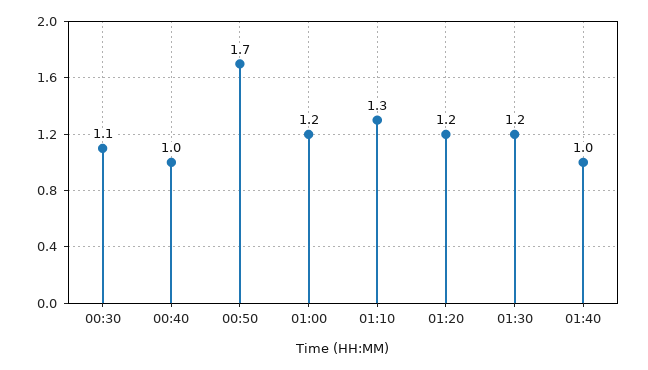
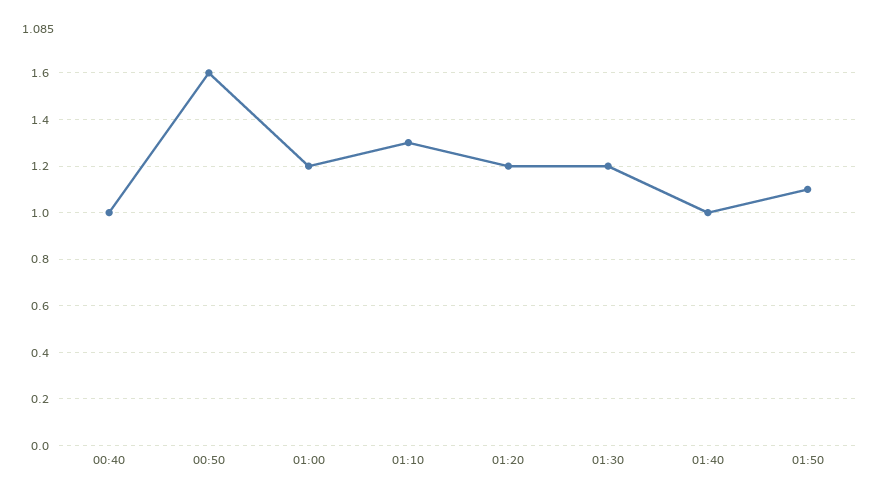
00:30: 1.1 -> none
00:50: 1.7 -> 1.6
01:50: none -> 1.1

